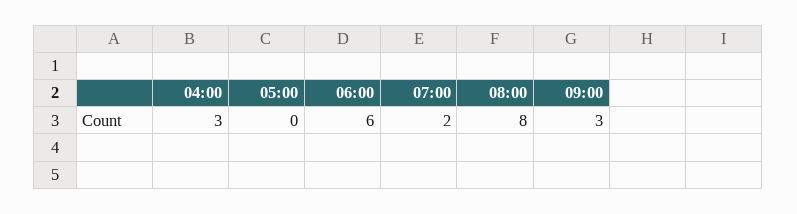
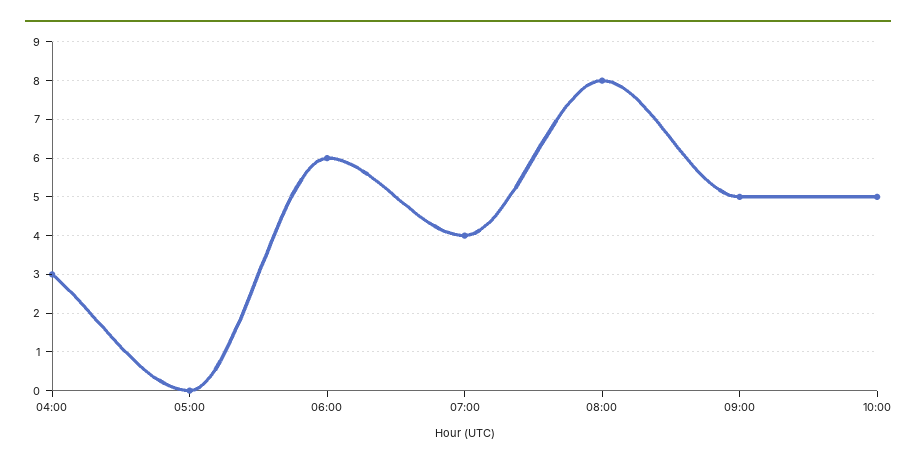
07:00: 2 -> 4
09:00: 3 -> 5
10:00: none -> 5

